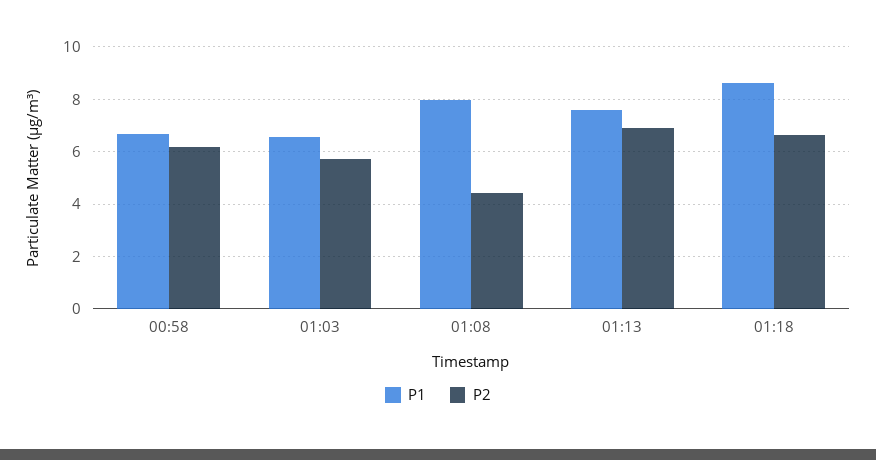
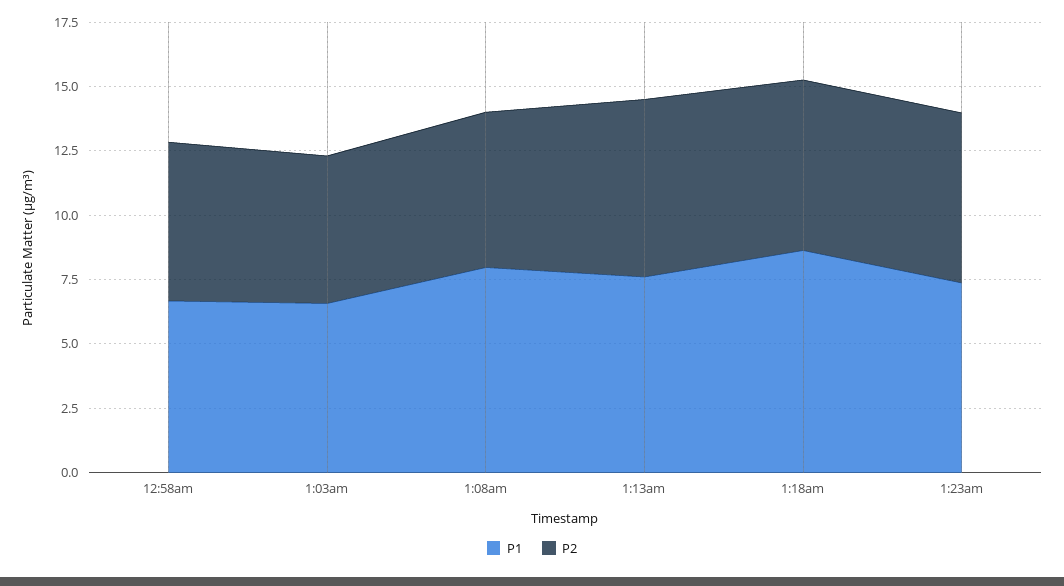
P2, 01:08: 4.5 -> 6
P1, 1:23am: none -> 7.5
P2, 1:23am: none -> 6.5

